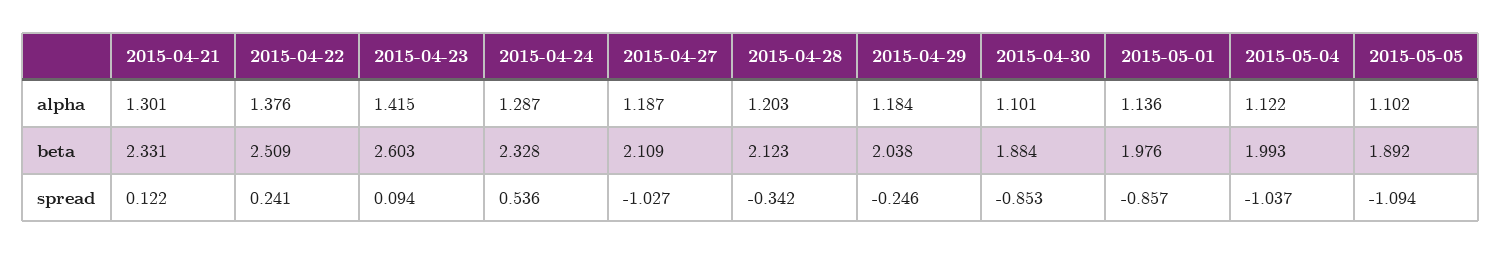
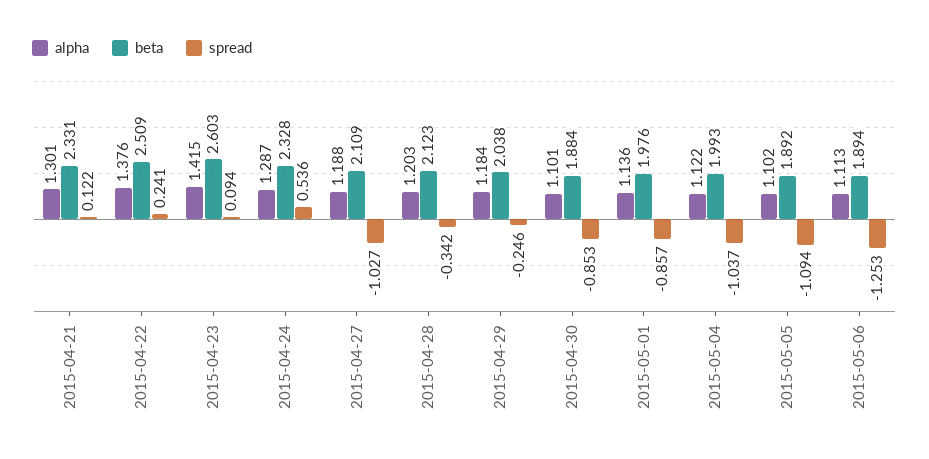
alpha, 2015-04-27: 1.187 -> 1.188
alpha, 2015-05-06: none -> 1.113
beta, 2015-05-06: none -> 1.894
spread, 2015-05-06: none -> -1.253

